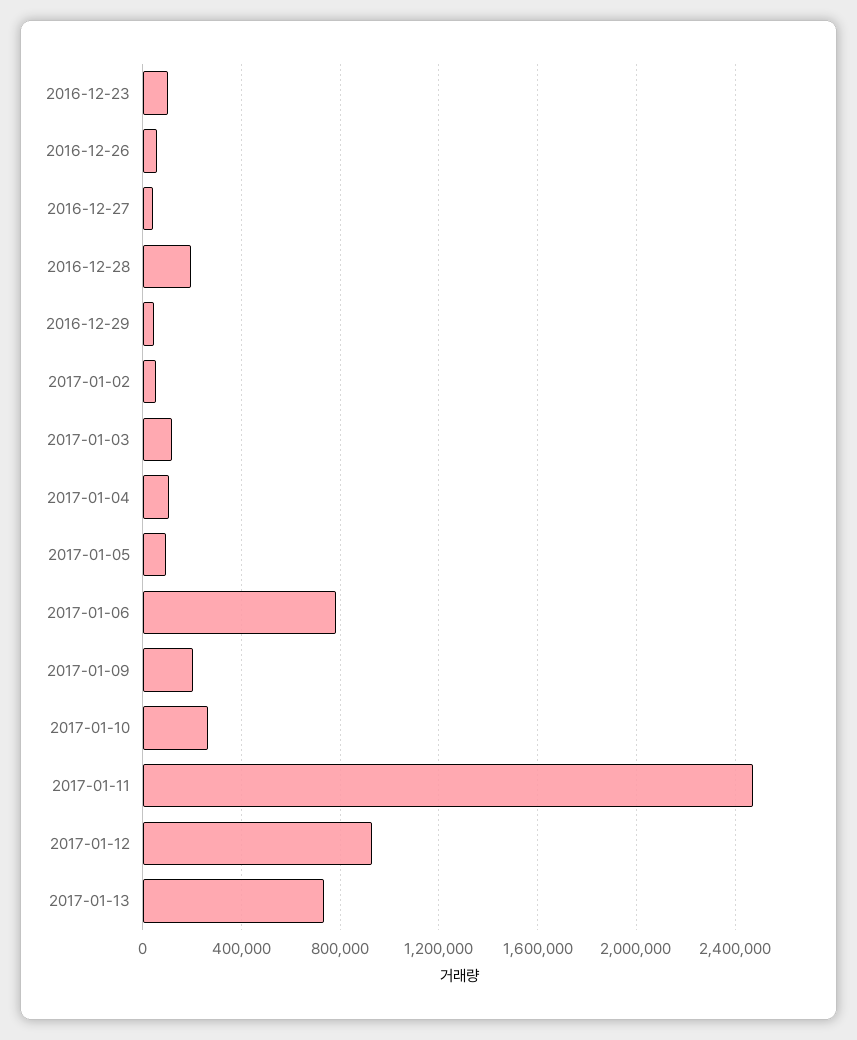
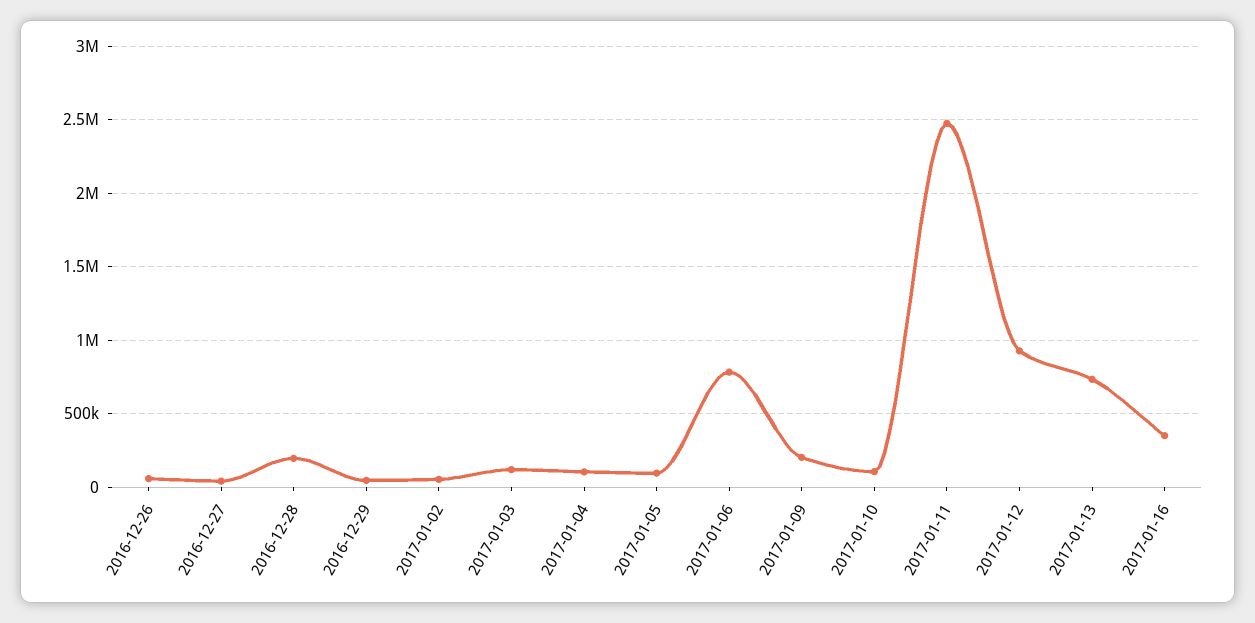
2016-12-23: 100000 -> none
2017-01-10: 250000 -> 100000
2017-01-16: none -> 350000

